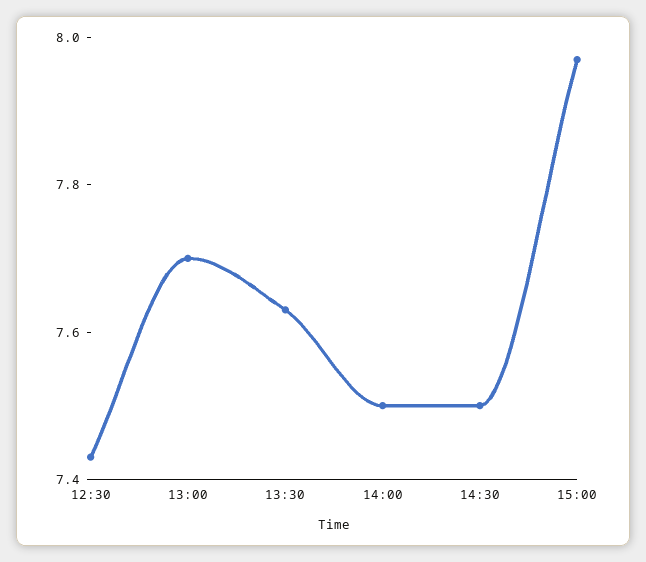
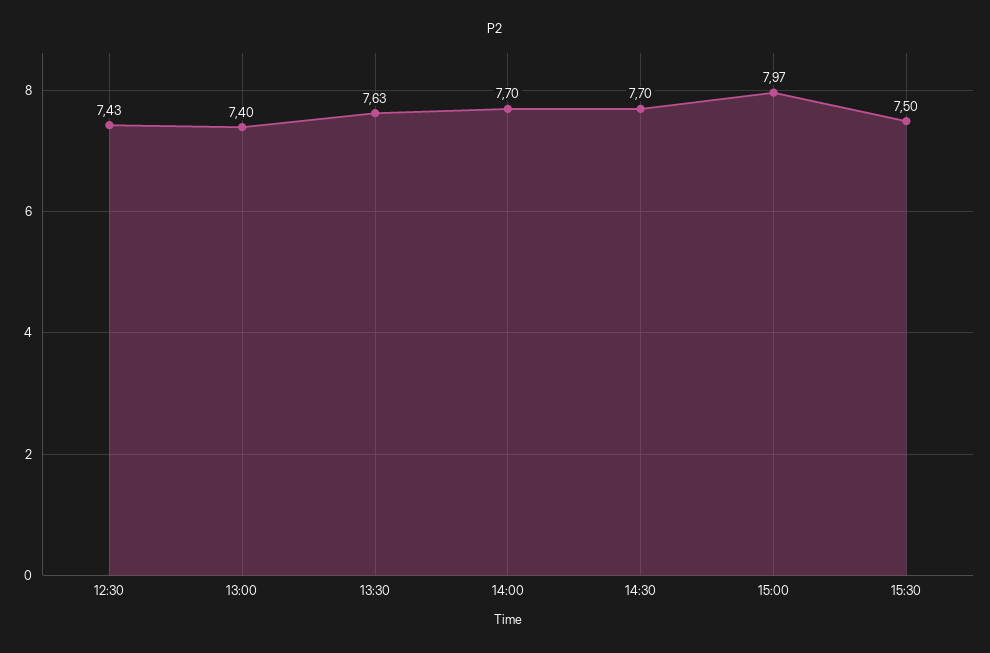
13:00: 7.7 -> 7.4
14:00: 7.5 -> 7.7
14:30: 7.5 -> 7.7
15:30: none -> 7.5

